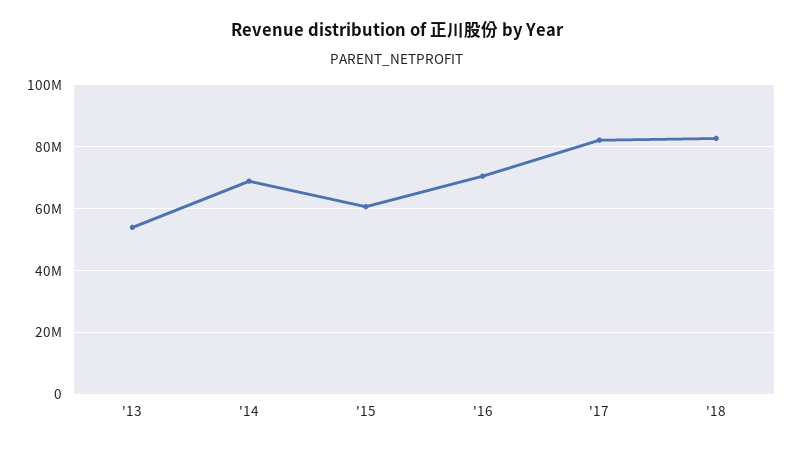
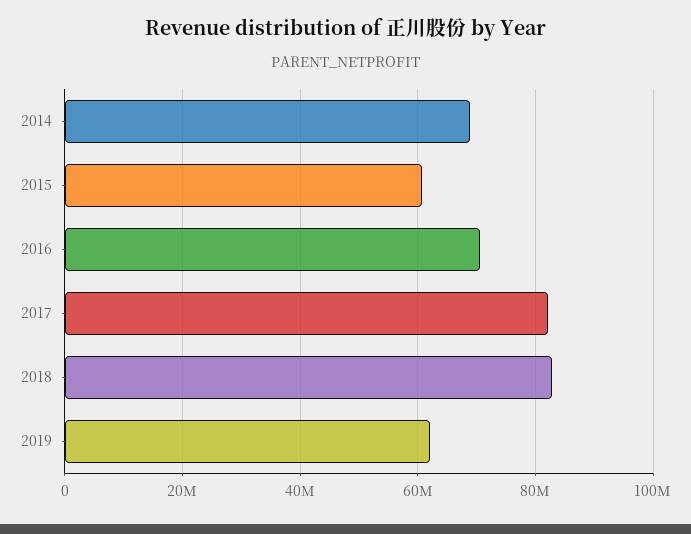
'13: 54000000 -> none
2019: none -> 62000000

